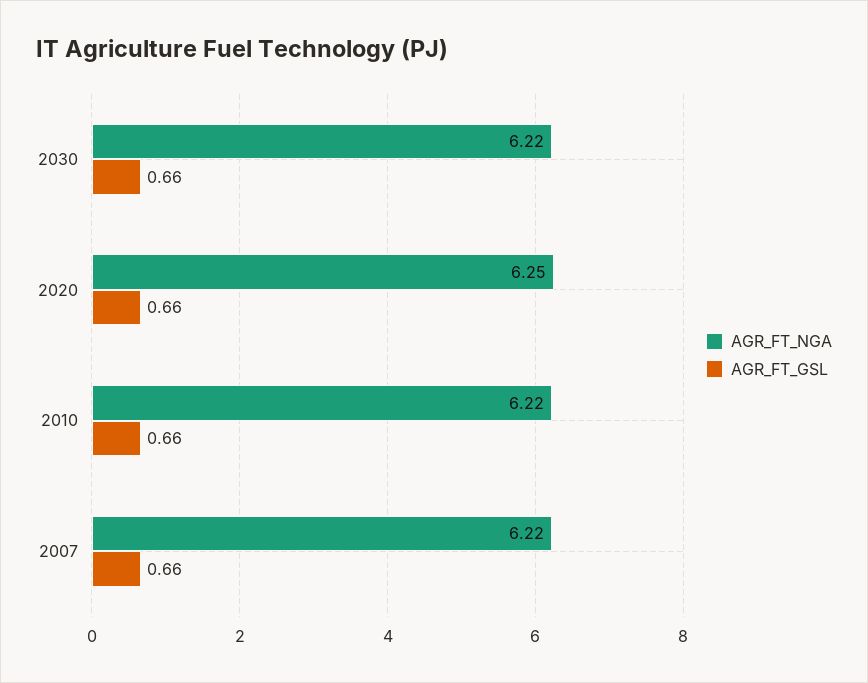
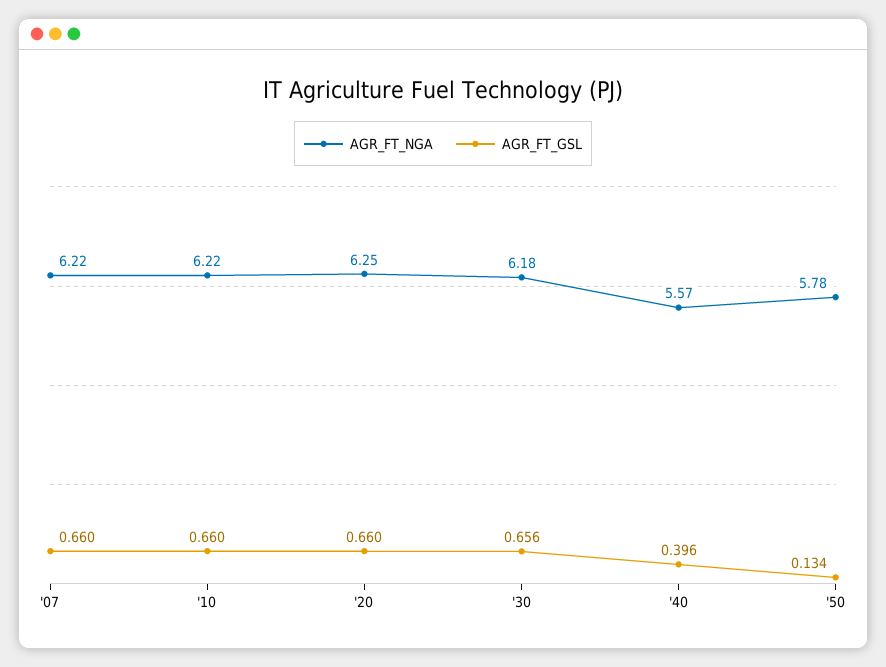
AGR_FT_NGA, 2030: 6.22 -> 6.18
AGR_FT_GSL, 2030: 0.66 -> 0.656
AGR_FT_NGA, '40: none -> 5.57
AGR_FT_GSL, '40: none -> 0.396
AGR_FT_NGA, '50: none -> 5.78
AGR_FT_GSL, '50: none -> 0.134

